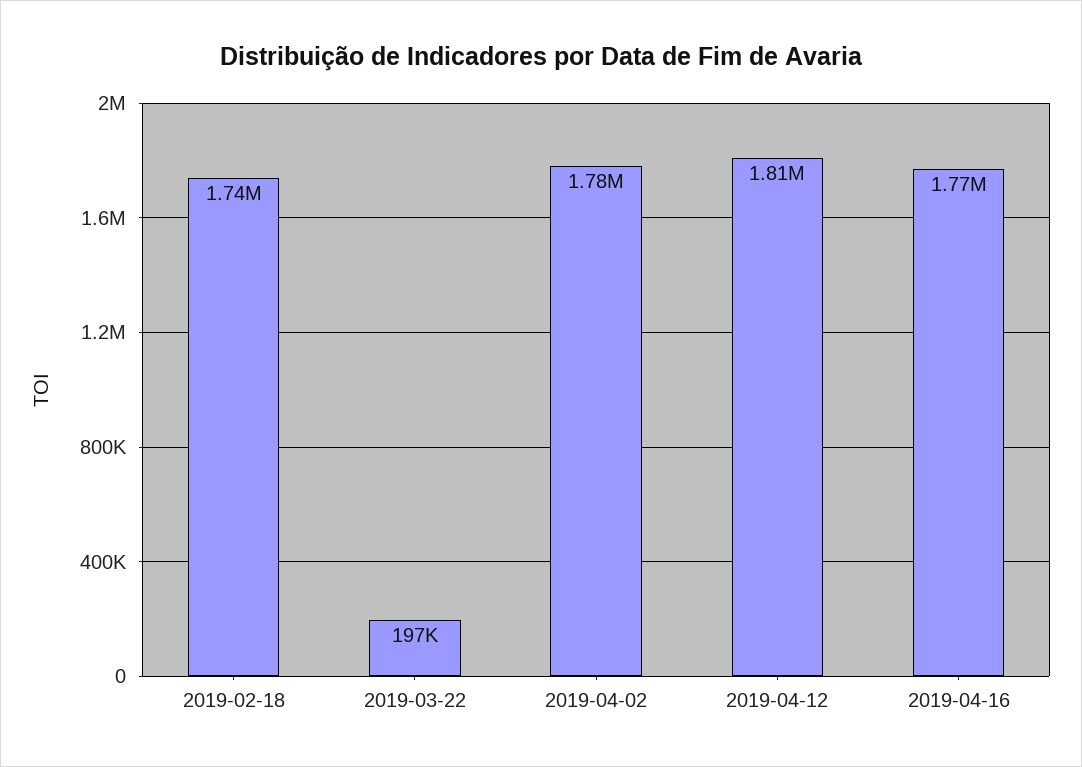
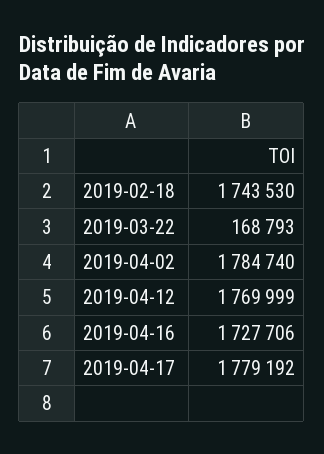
2019-03-22: 197000 -> 168793
2019-04-12: 1810000 -> 1769999
2019-04-16: 1770000 -> 1727706
2019-04-17: none -> 1779192

